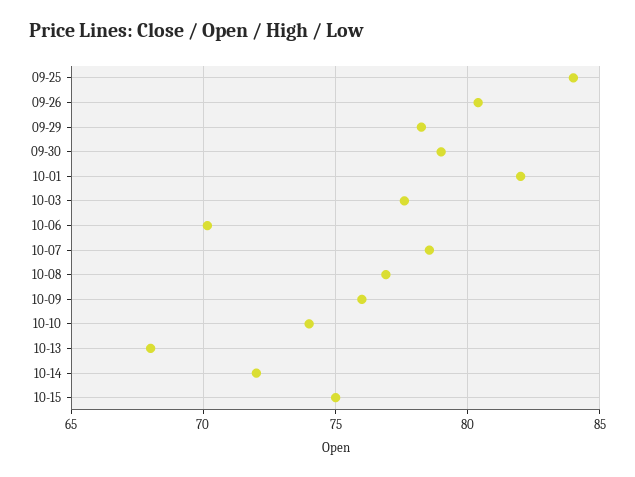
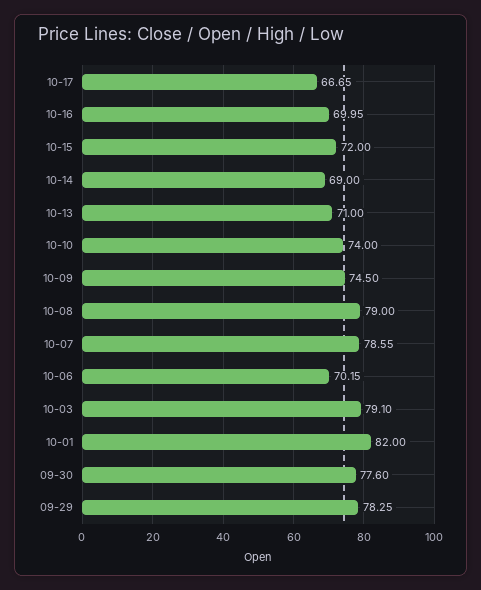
09-25: 84 -> none
09-26: 80.5 -> none
09-30: 79 -> 77.6
10-03: 77.5 -> 79.1
10-08: 77 -> 79
10-09: 76 -> 74.5
10-13: 68 -> 71
10-14: 72 -> 69
10-15: 75 -> 72
10-17: none -> 66.65
10-16: none -> 69.95

